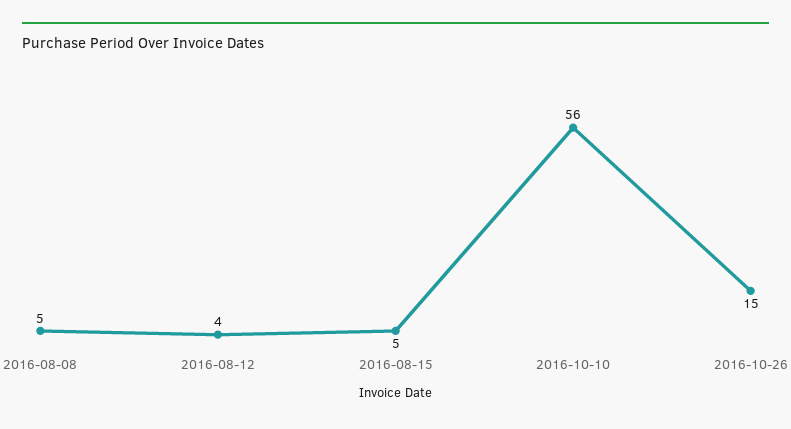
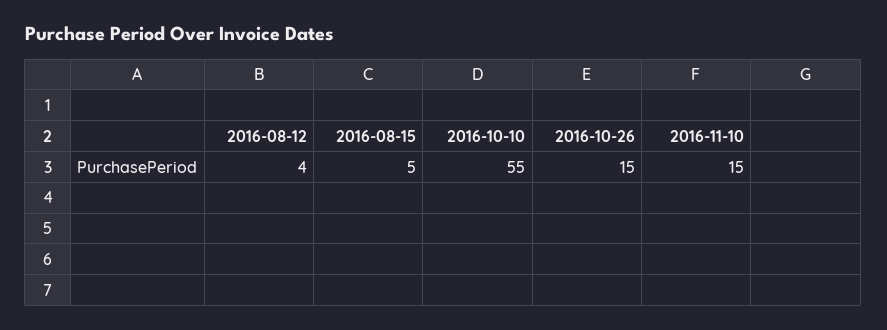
2016-08-08: 5 -> none
2016-10-10: 56 -> 55
2016-11-10: none -> 15

